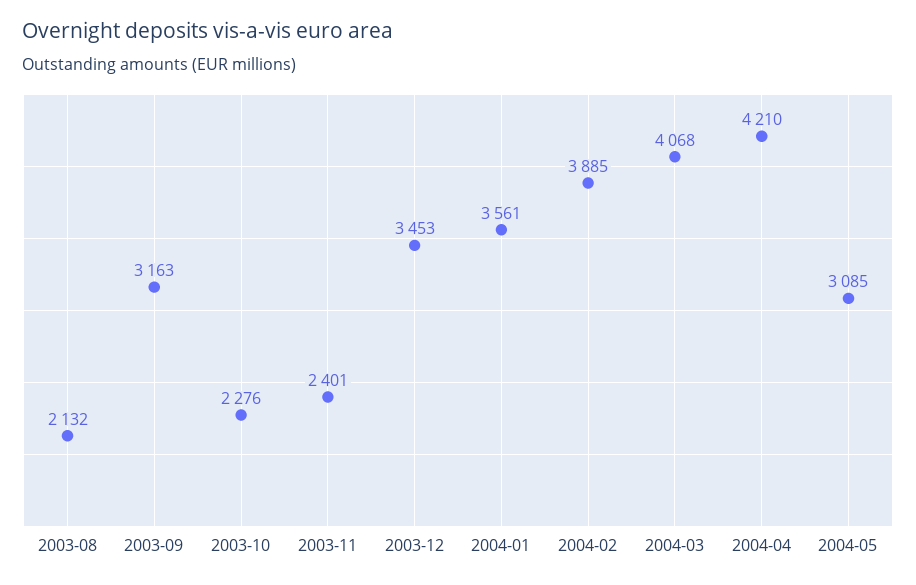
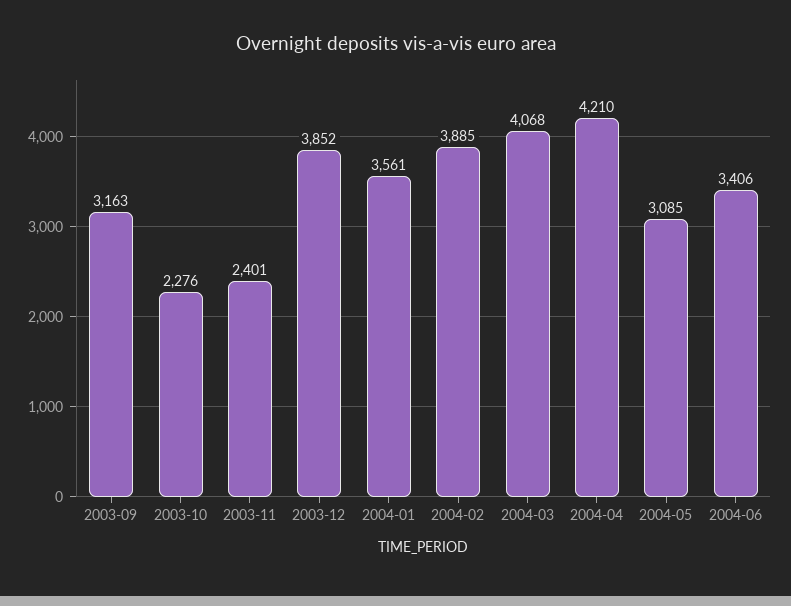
2003-08: 2132 -> none
2003-12: 3453 -> 3852
2004-06: none -> 3406

